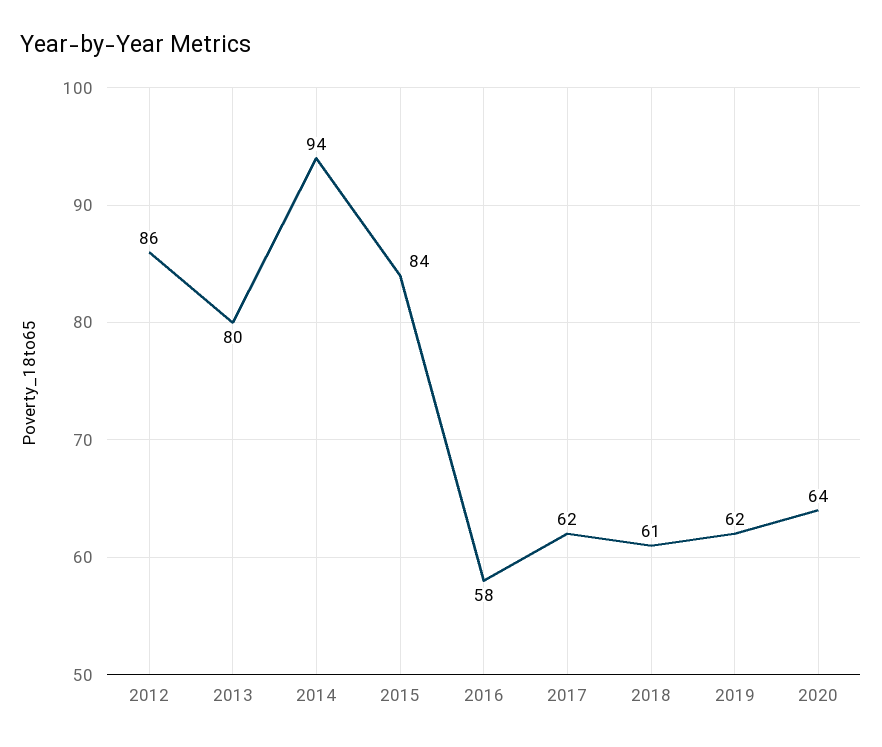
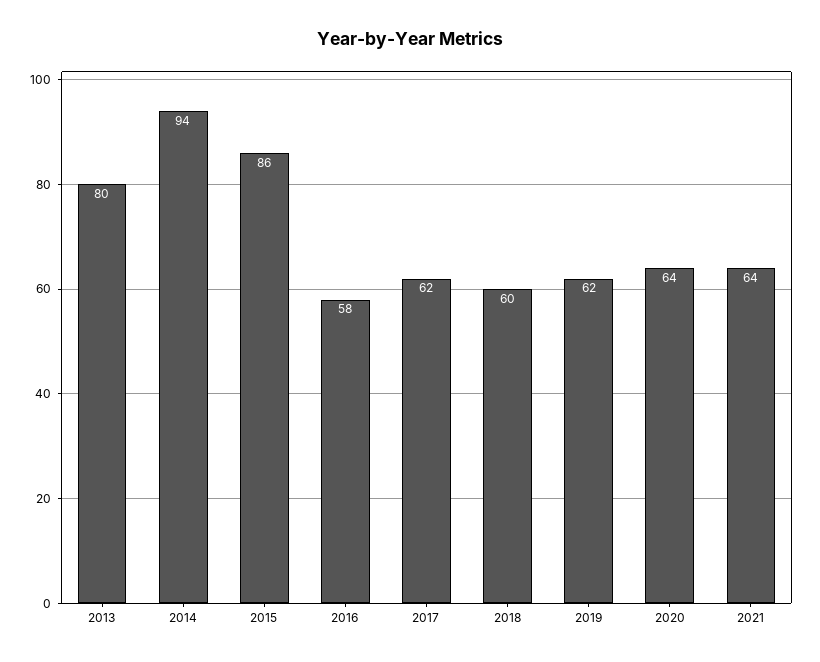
2012: 86 -> none
2015: 84 -> 86
2018: 61 -> 60
2021: none -> 64

